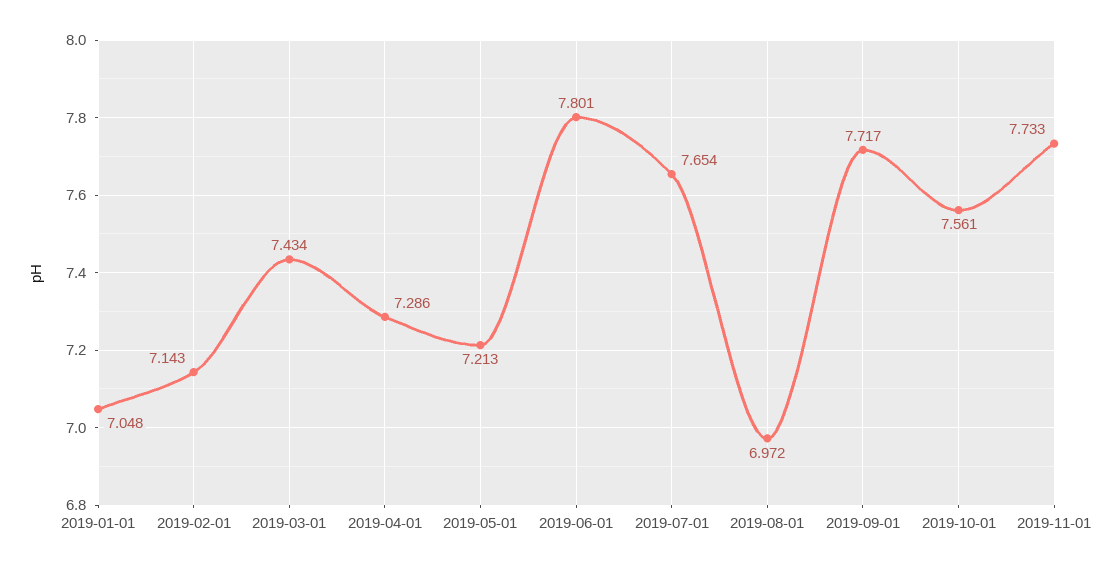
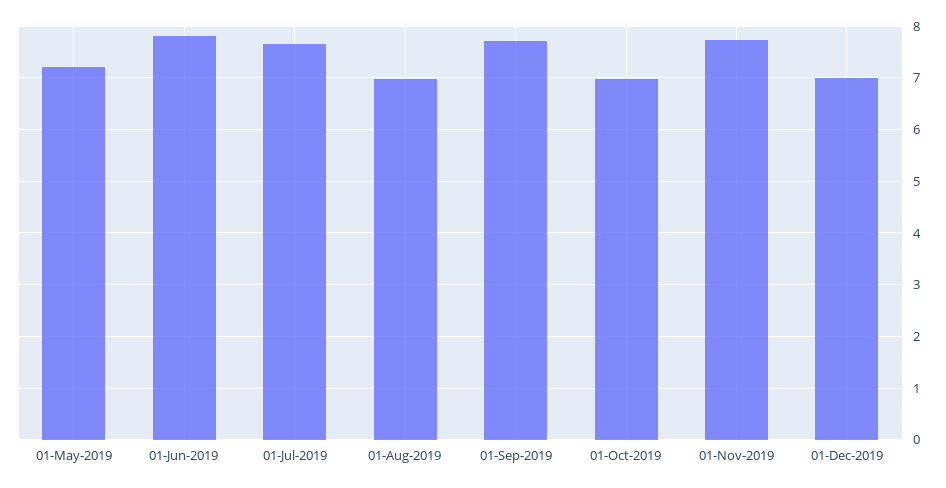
2019-01-01: 7.048 -> none
2019-02-01: 7.143 -> none
2019-03-01: 7.434 -> none
2019-04-01: 7.286 -> none
2019-10-01: 7.561 -> 7
01-Dec-2019: none -> 7

